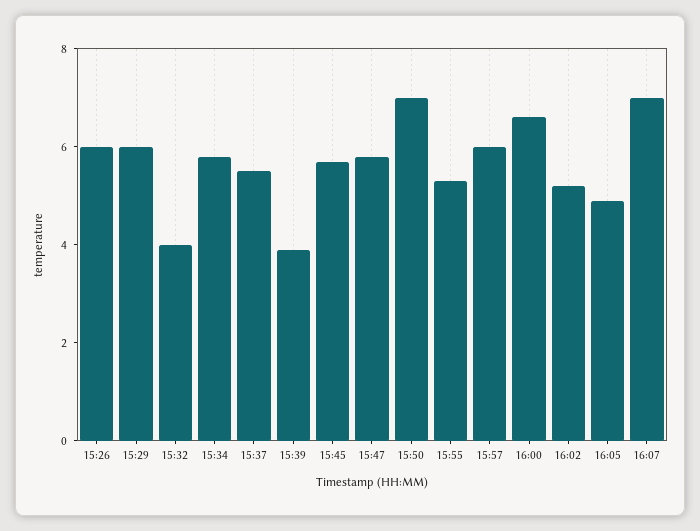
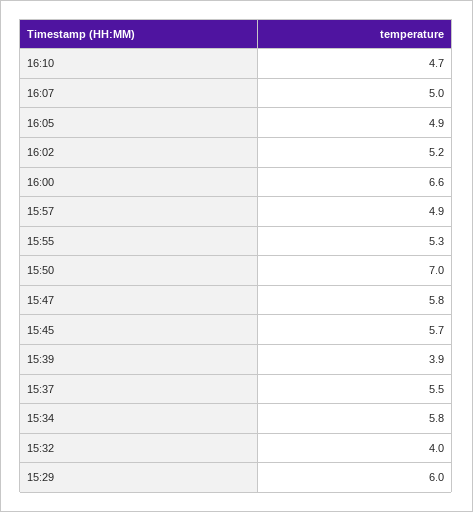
15:26: 6 -> none
15:57: 6 -> 4.9
16:07: 7 -> 5
16:10: none -> 4.7

